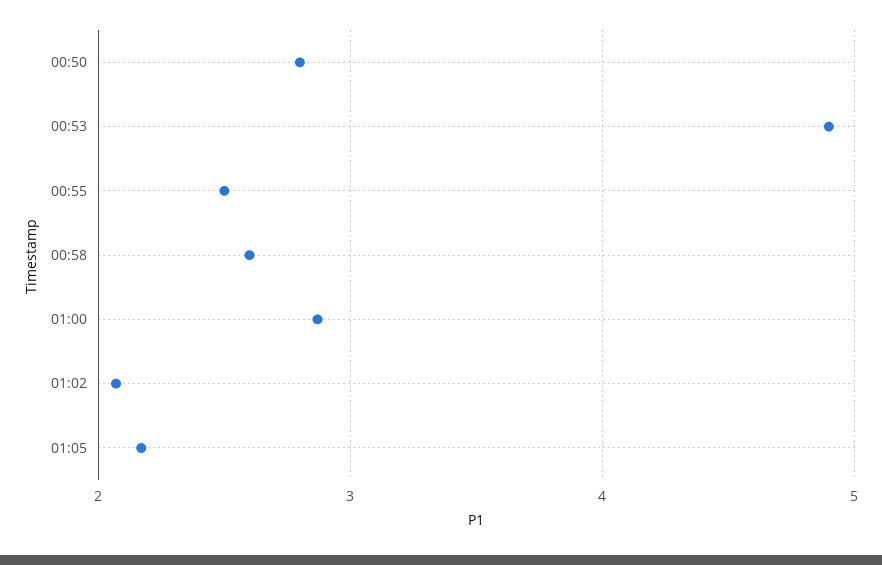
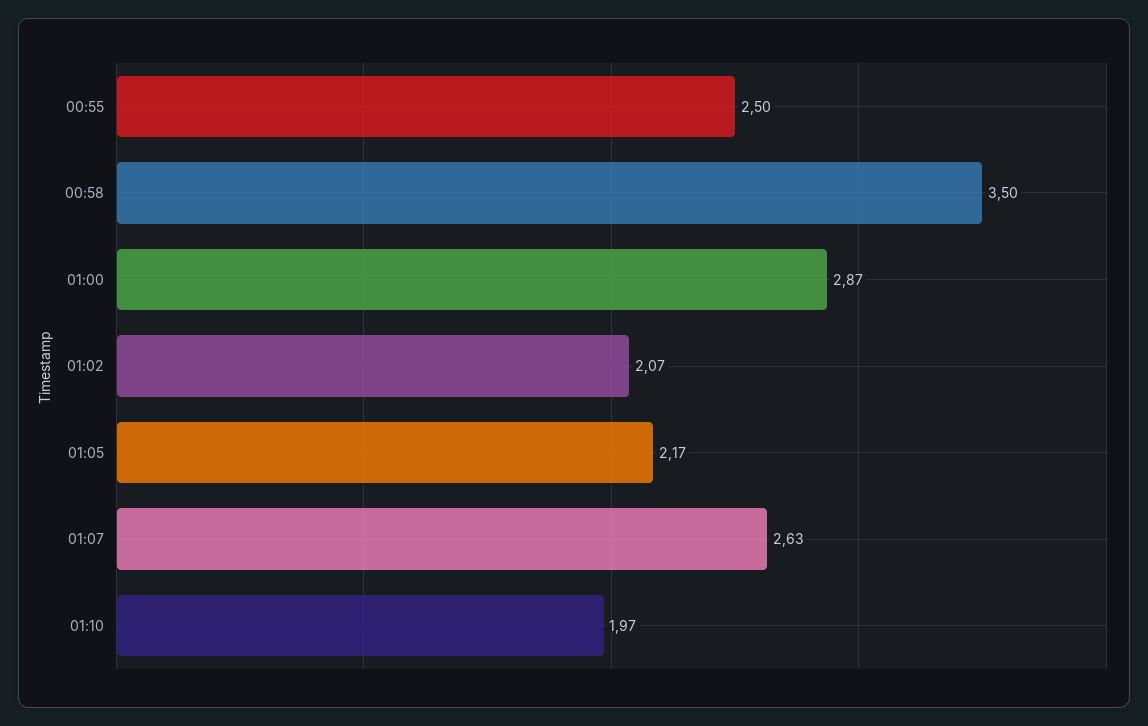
00:50: 2.8 -> none
00:53: 4.9 -> none
00:58: 2.6 -> 3.5
01:07: none -> 2.63
01:10: none -> 1.97

